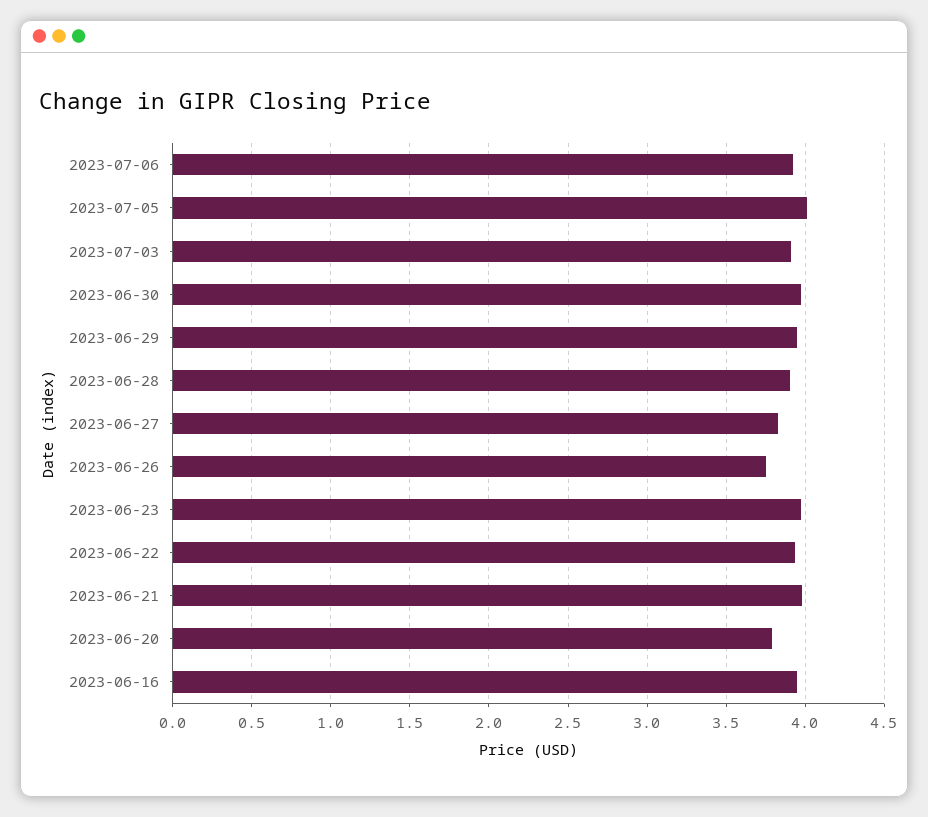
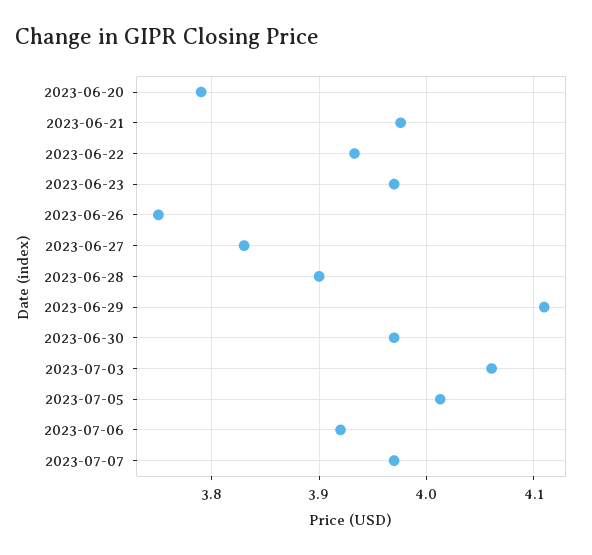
2023-07-03: 3.9 -> 4.06
2023-06-29: 3.95 -> 4.11
2023-06-16: 3.95 -> none
2023-07-07: none -> 3.97

